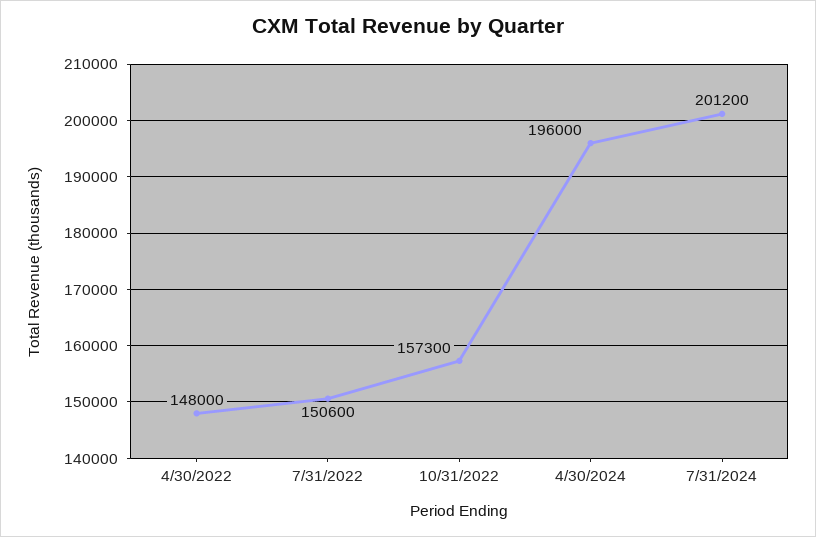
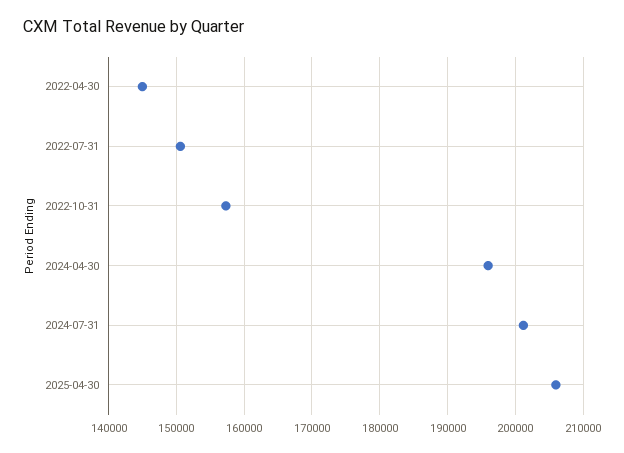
4/30/2022: 148000 -> 145000
2025-04-30: none -> 206000

